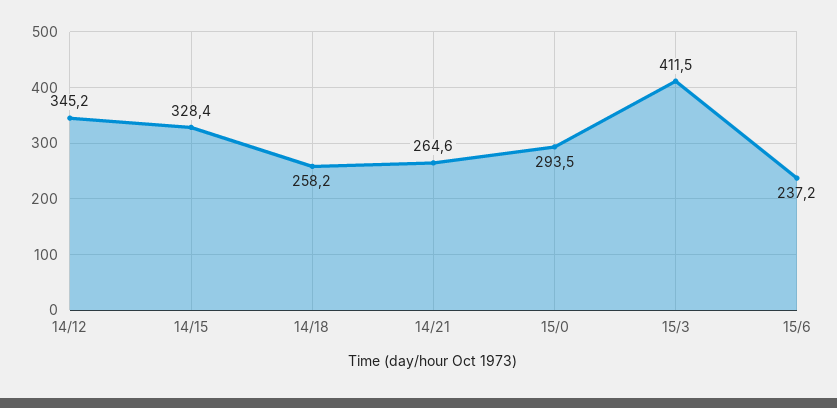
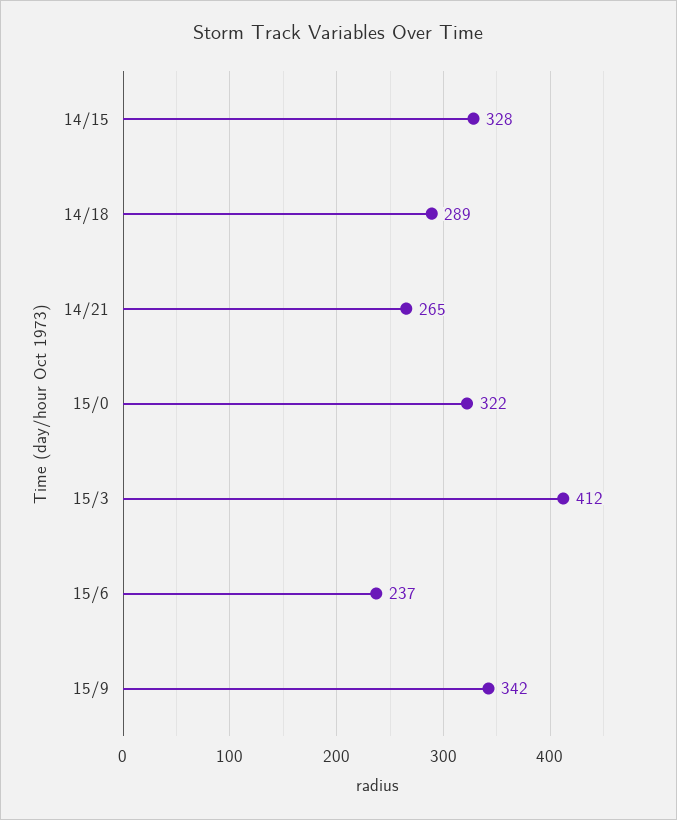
14/12: 345.2 -> none
14/18: 258.2 -> 289
15/0: 293.5 -> 322
15/9: none -> 342

